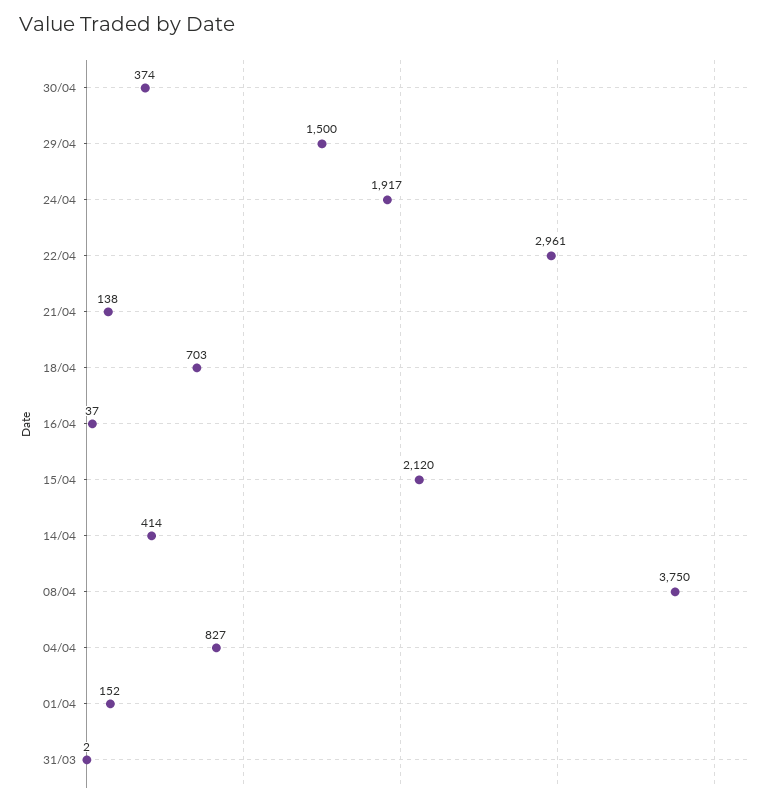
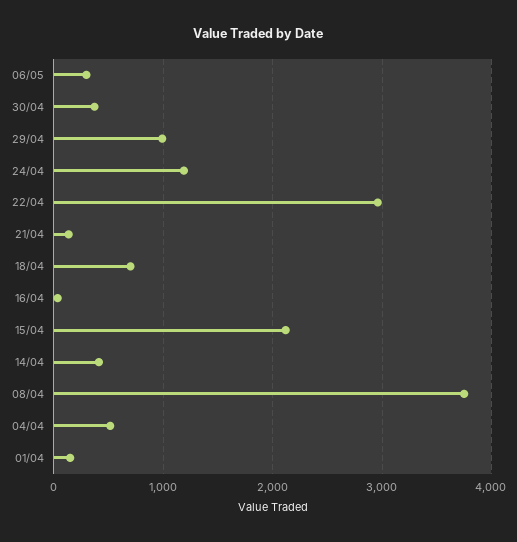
29/04: 1500 -> 1000
24/04: 1917 -> 1200
04/04: 827 -> 500
31/03: 2 -> none
06/05: none -> 300

